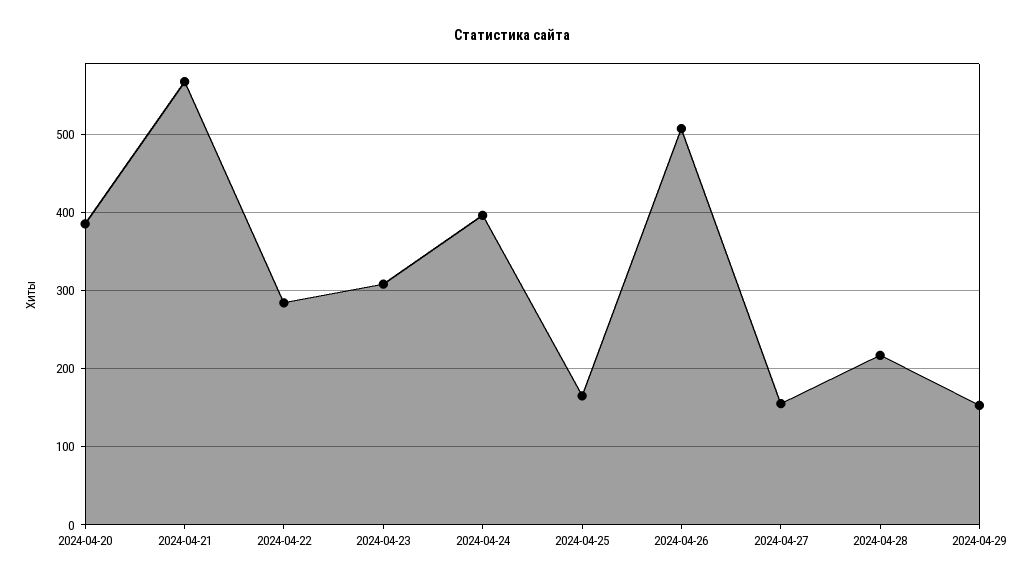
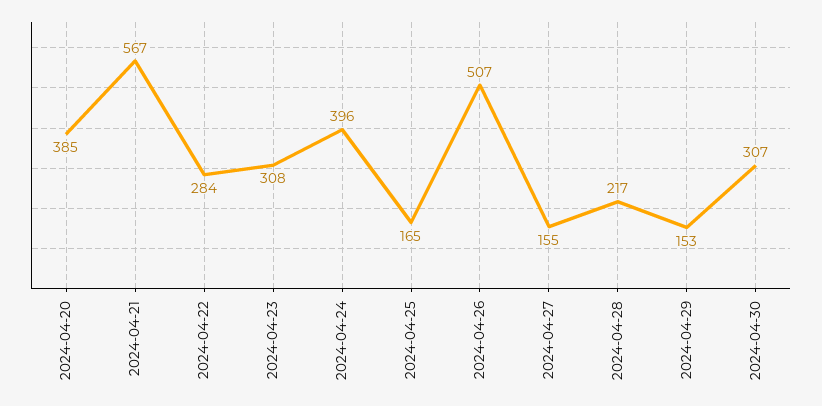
2024-04-30: none -> 307

